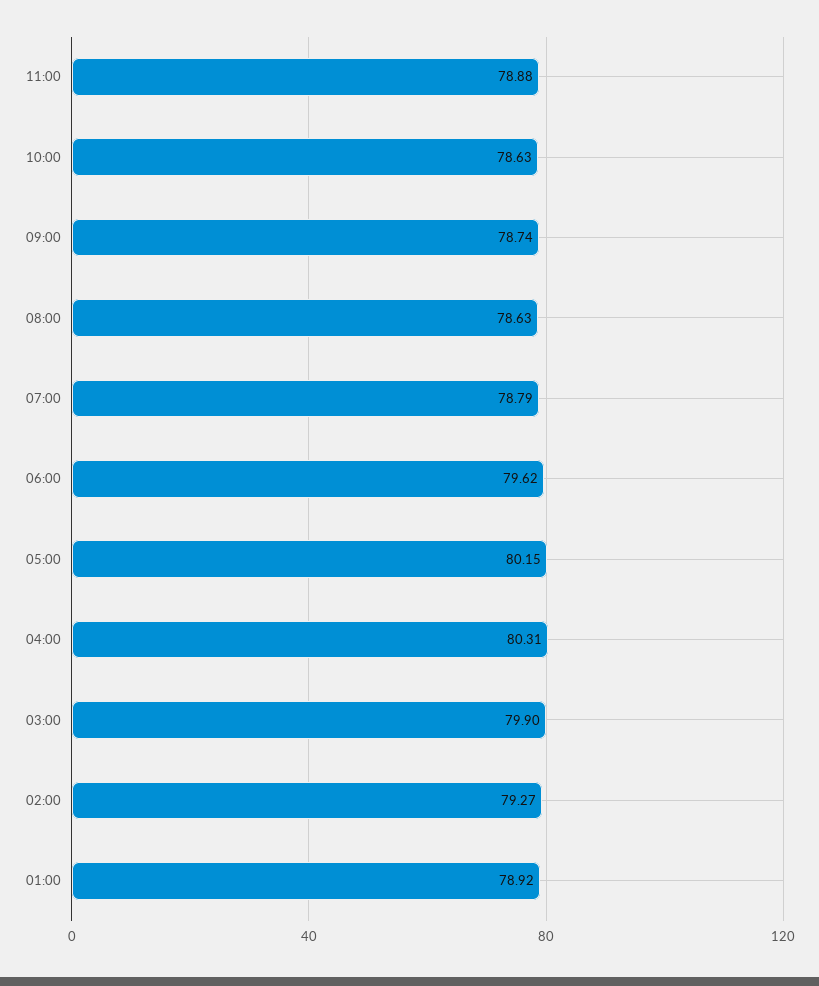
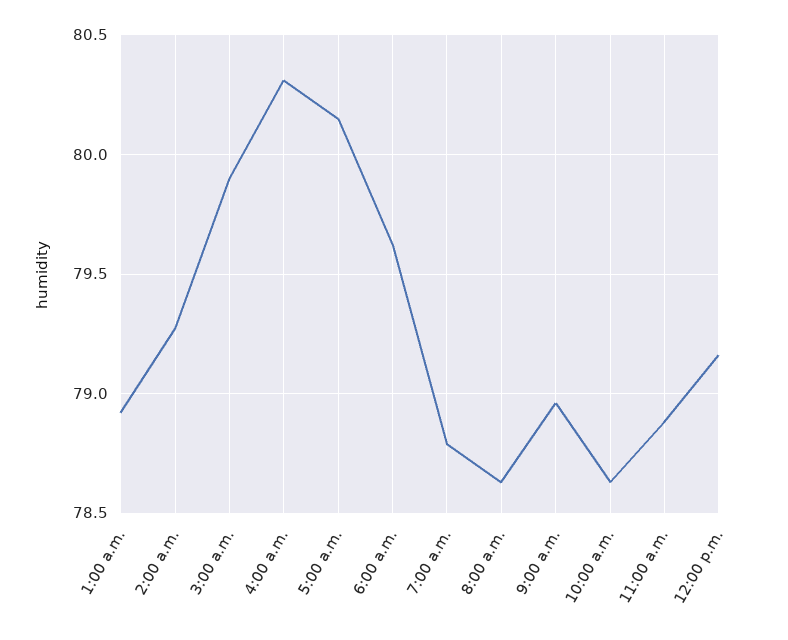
09:00: 78.74 -> 78.95
12:00 p.m.: none -> 79.15

